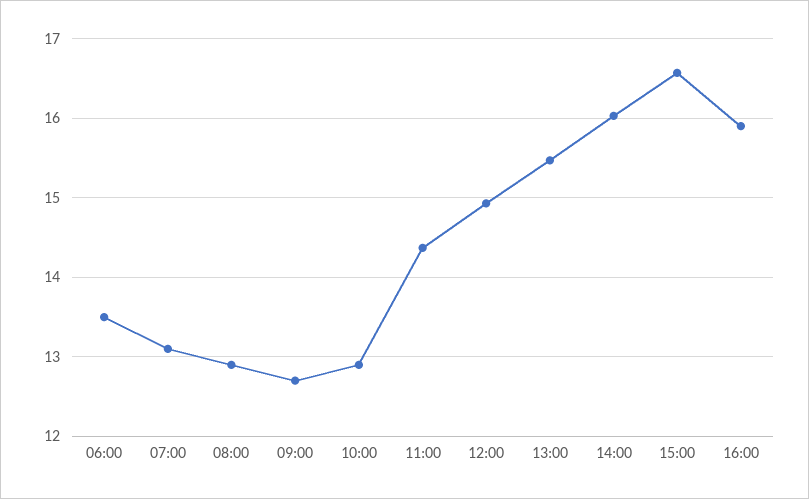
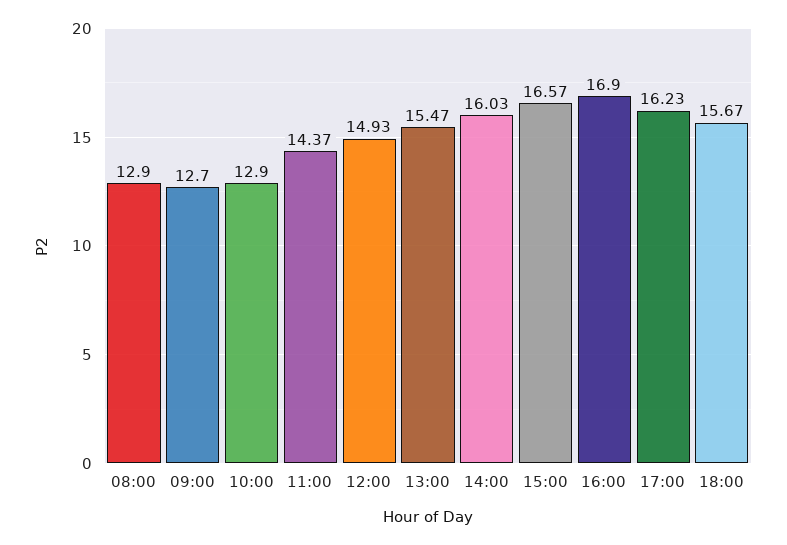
06:00: 13.5 -> none
07:00: 13.1 -> none
16:00: 15.9 -> 16.9
17:00: none -> 16.23
18:00: none -> 15.67

